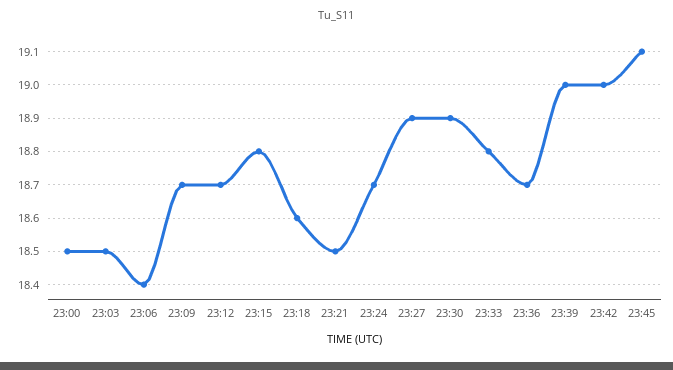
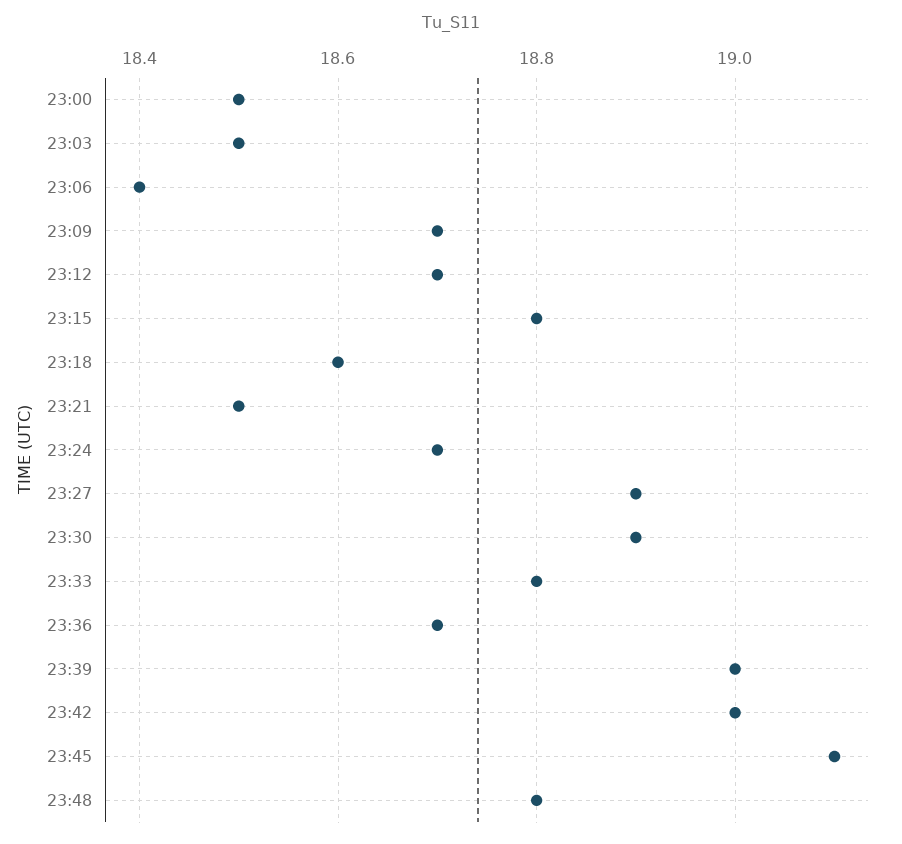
23:48: none -> 18.8

